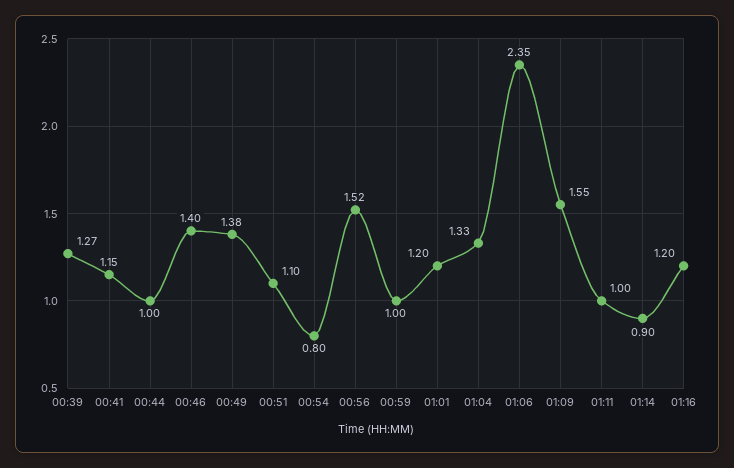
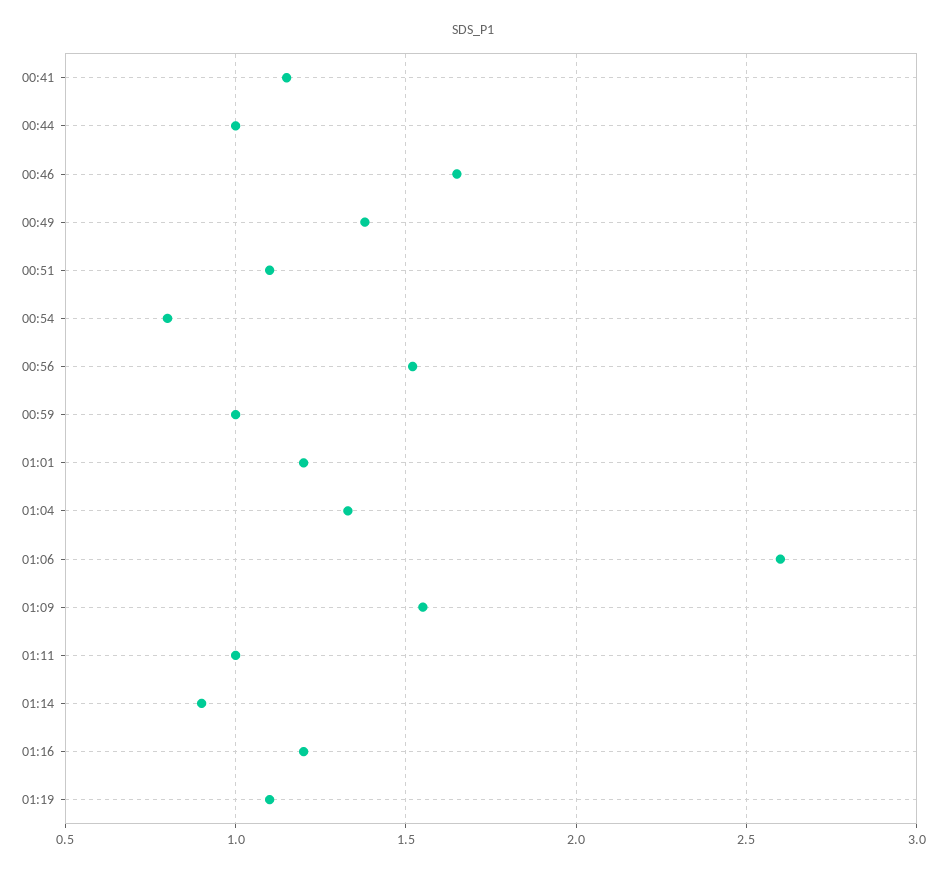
00:39: 1.27 -> none
00:46: 1.4 -> 1.65
01:06: 2.35 -> 2.6
01:19: none -> 1.1

